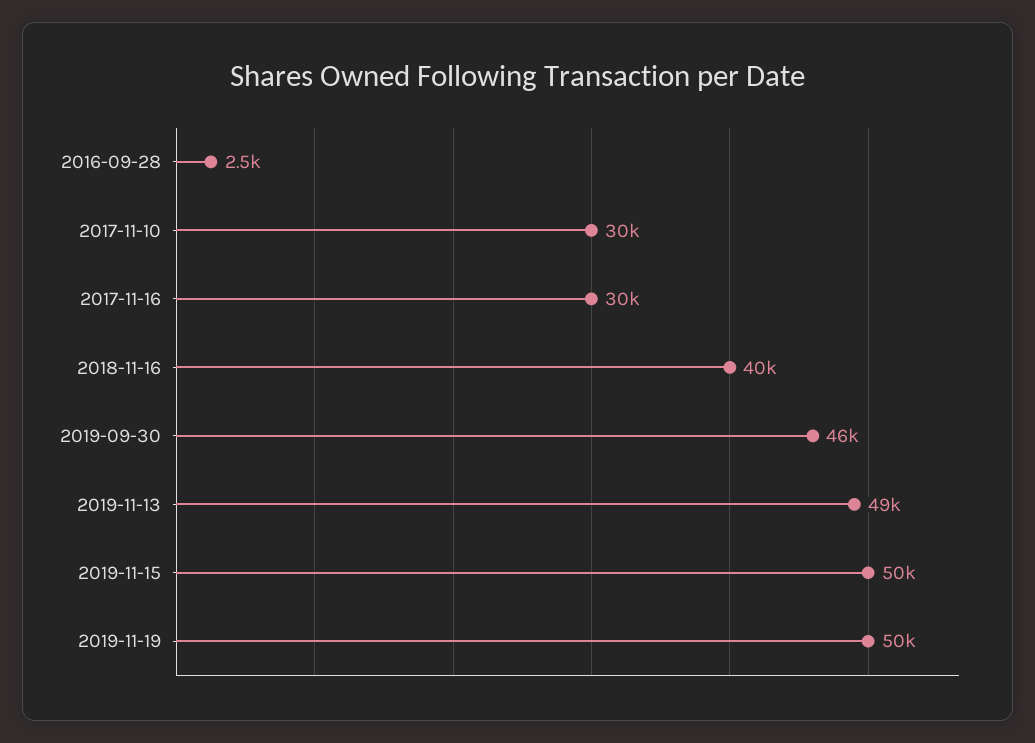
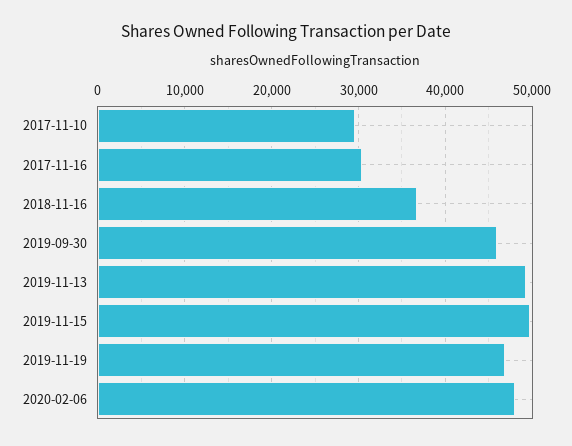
2016-09-28: 2500 -> none
2018-11-16: 40000 -> 37000
2019-11-19: 50000 -> 47000
2020-02-06: none -> 48000

